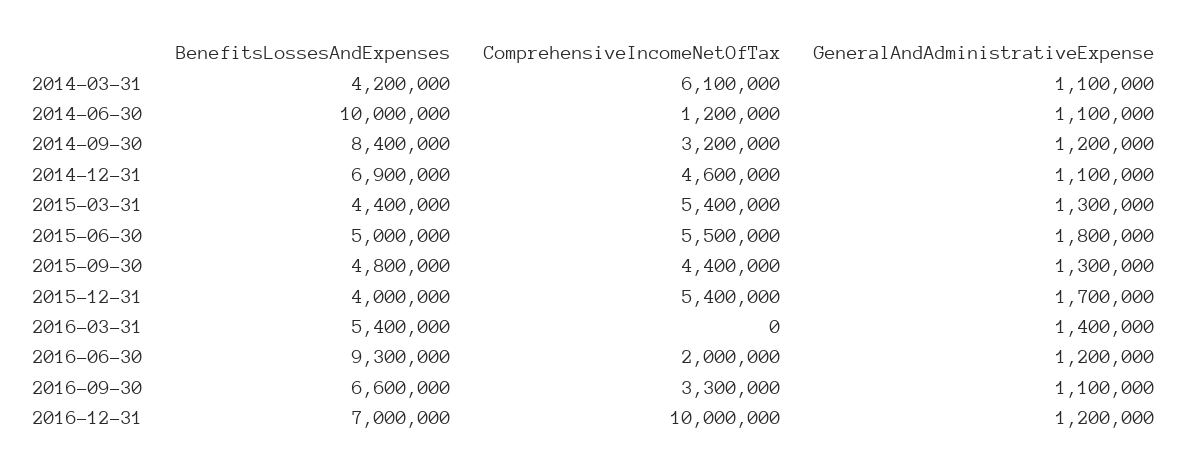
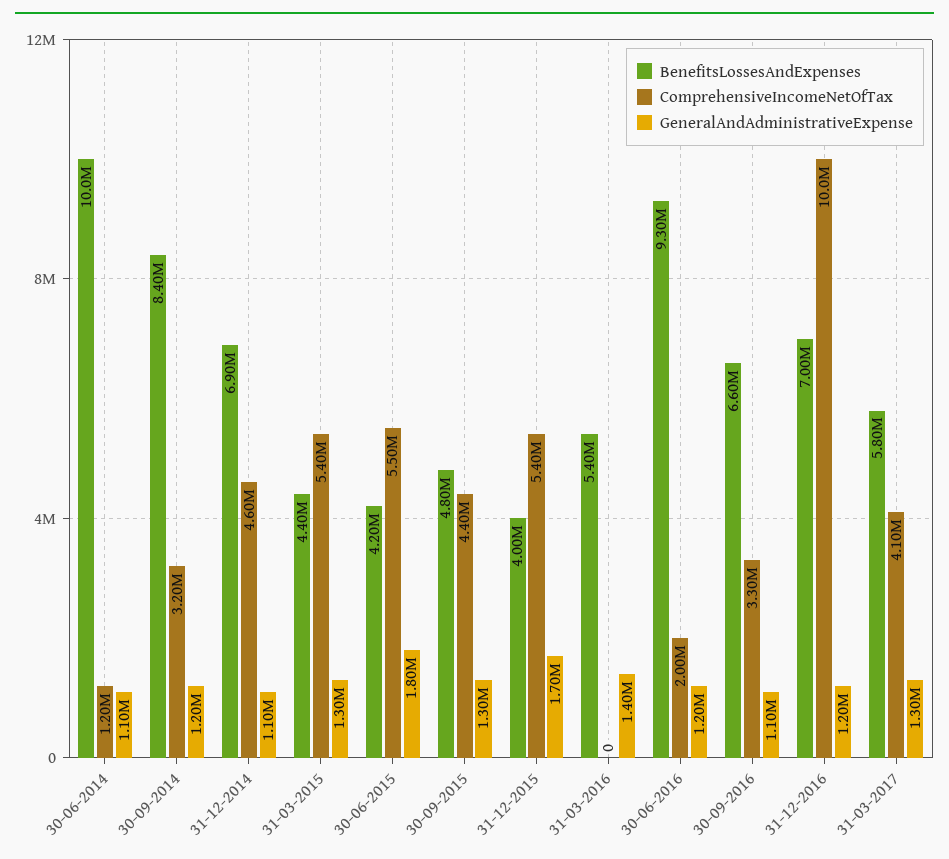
BenefitsLossesAndExpenses, 2014-03-31: 4200000 -> none
ComprehensiveIncomeNetOfTax, 2014-03-31: 6100000 -> none
GeneralAndAdministrativeExpense, 2014-03-31: 1100000 -> none
BenefitsLossesAndExpenses, 2015-06-30: 5000000 -> 4200000
BenefitsLossesAndExpenses, 31-03-2017: none -> 5800000
ComprehensiveIncomeNetOfTax, 31-03-2017: none -> 4100000
GeneralAndAdministrativeExpense, 31-03-2017: none -> 1300000

